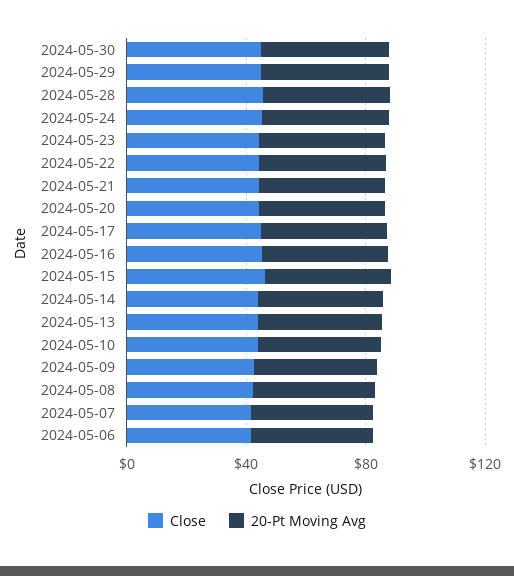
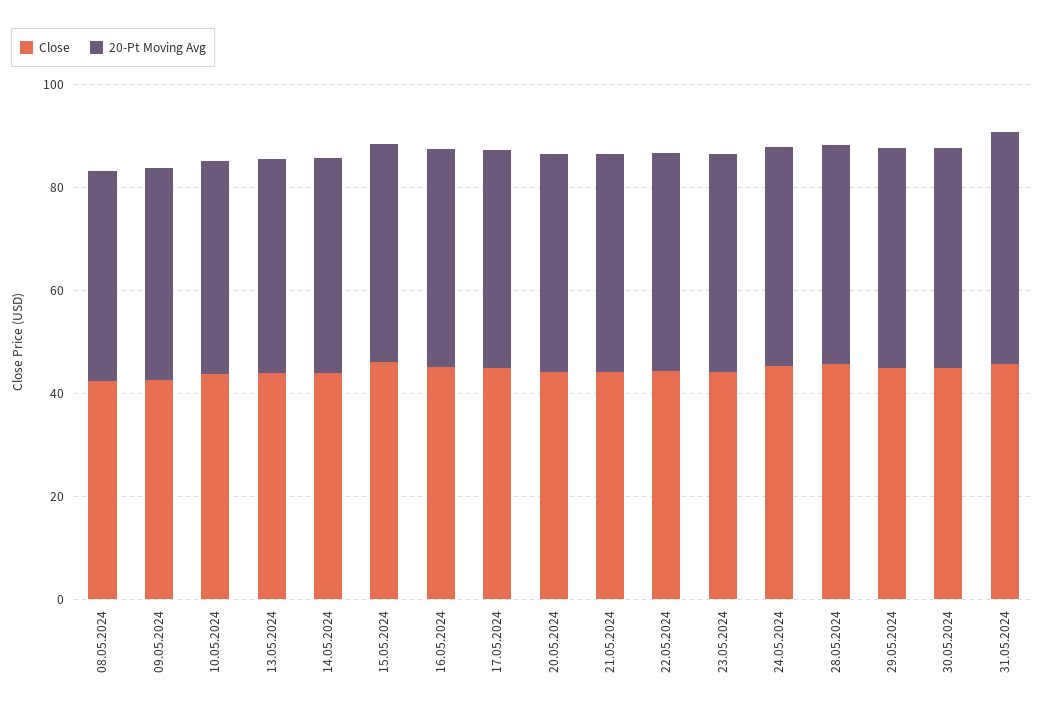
Close, 2024-05-07: 40 -> none
20-Pt Moving Avg, 2024-05-07: 40 -> none
Close, 2024-05-06: 40 -> none
20-Pt Moving Avg, 2024-05-06: 40 -> none
Close, 31.05.2024: none -> 45
20-Pt Moving Avg, 31.05.2024: none -> 45

